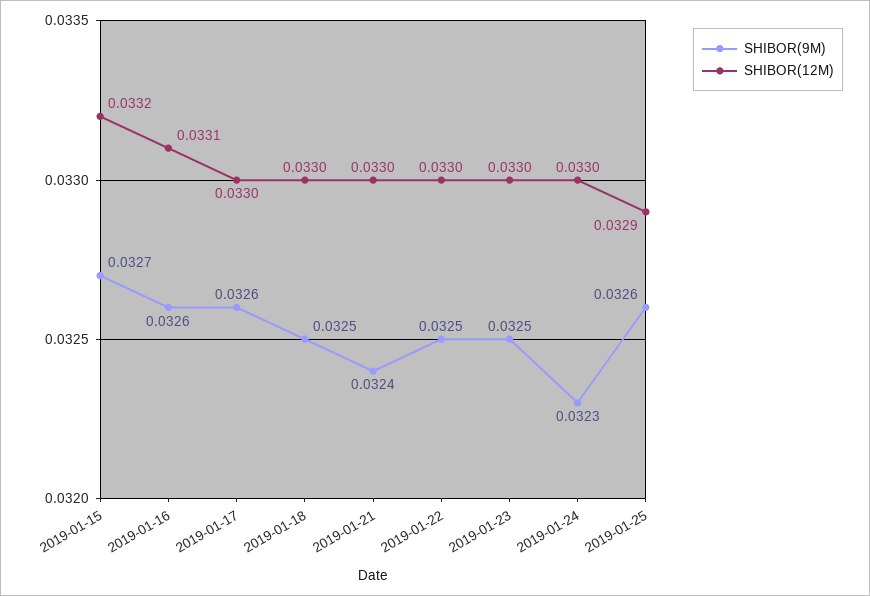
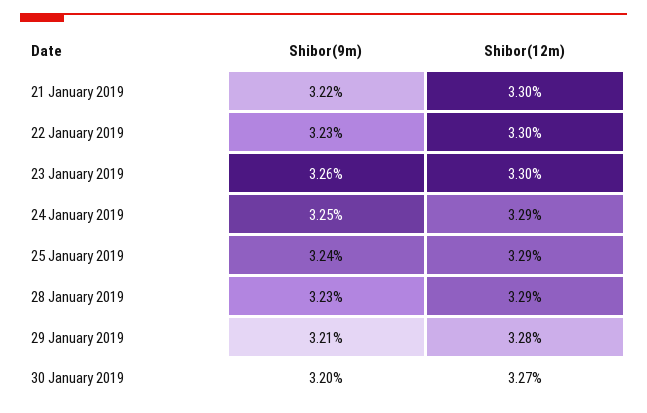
SHIBOR(9M), 2019-01-15: 0.0327 -> none
SHIBOR(12M), 2019-01-15: 0.0332 -> none
SHIBOR(9M), 2019-01-16: 0.0326 -> none
SHIBOR(12M), 2019-01-16: 0.0331 -> none
SHIBOR(9M), 2019-01-17: 0.0326 -> none
SHIBOR(12M), 2019-01-17: 0.033 -> none
SHIBOR(9M), 2019-01-18: 0.0325 -> none
SHIBOR(12M), 2019-01-18: 0.033 -> none
SHIBOR(9M), 2019-01-21: 0.0324 -> 0.0322
SHIBOR(9M), 2019-01-22: 0.0325 -> 0.0323
SHIBOR(9M), 2019-01-23: 0.0325 -> 0.0326
SHIBOR(9M), 2019-01-24: 0.0323 -> 0.0325
SHIBOR(12M), 2019-01-24: 0.033 -> 0.0329
SHIBOR(9M), 2019-01-25: 0.0326 -> 0.0324
SHIBOR(9M), 28 January 2019: none -> 0.0323
SHIBOR(12M), 28 January 2019: none -> 0.0329
SHIBOR(9M), 29 January 2019: none -> 0.0321
SHIBOR(12M), 29 January 2019: none -> 0.0328
SHIBOR(9M), 30 January 2019: none -> 0.032
SHIBOR(12M), 30 January 2019: none -> 0.0327

